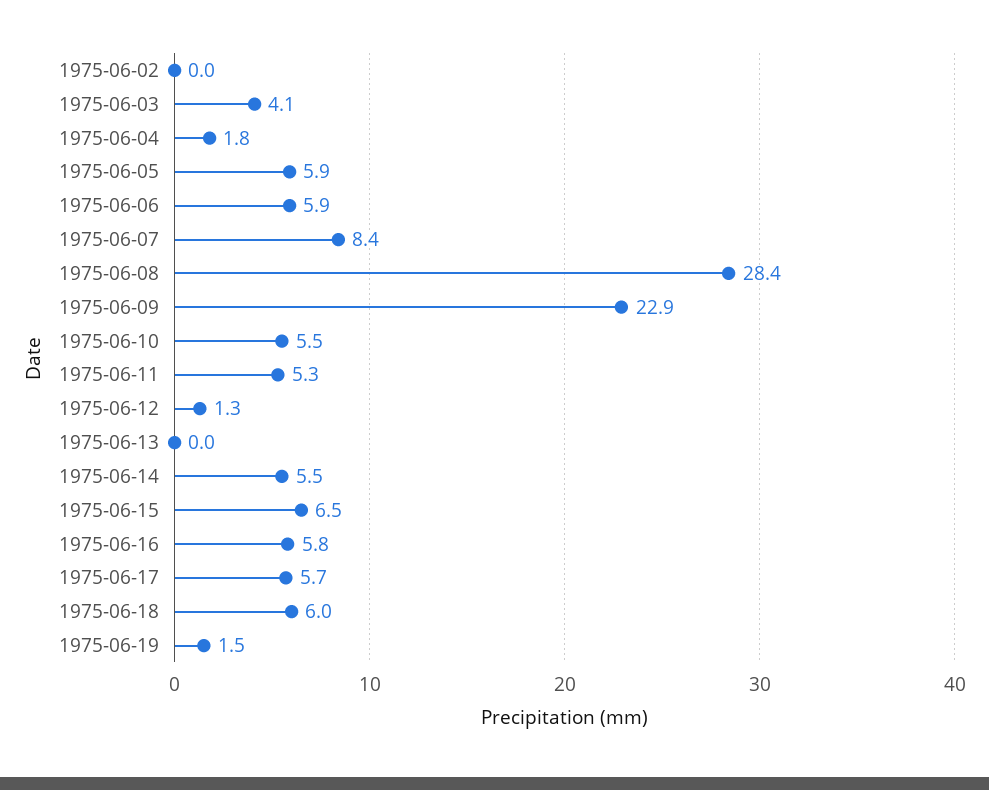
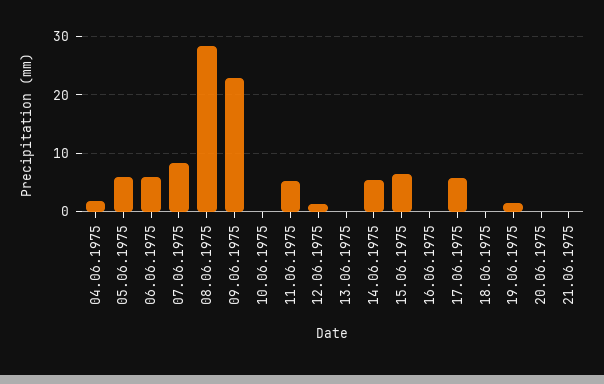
1975-06-02: 0 -> none
1975-06-03: 4.1 -> none
1975-06-10: 5.5 -> 0
1975-06-16: 5.8 -> 0
1975-06-18: 6 -> 0
20.06.1975: none -> 0
21.06.1975: none -> 0

